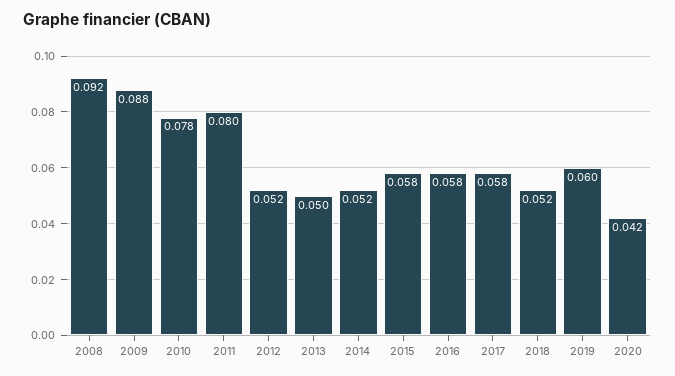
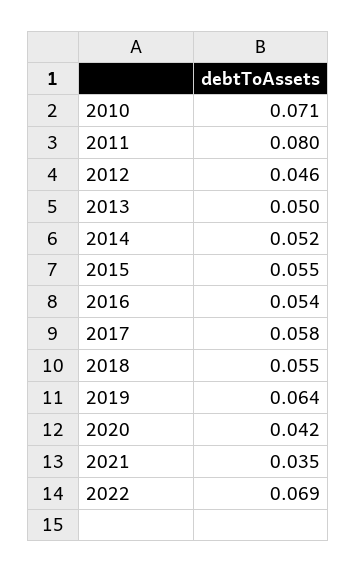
2008: 0.092 -> none
2009: 0.088 -> none
2010: 0.078 -> 0.071
2012: 0.052 -> 0.046
2015: 0.058 -> 0.055
2016: 0.058 -> 0.054
2018: 0.052 -> 0.055
2019: 0.06 -> 0.064
2021: none -> 0.035
2022: none -> 0.069

